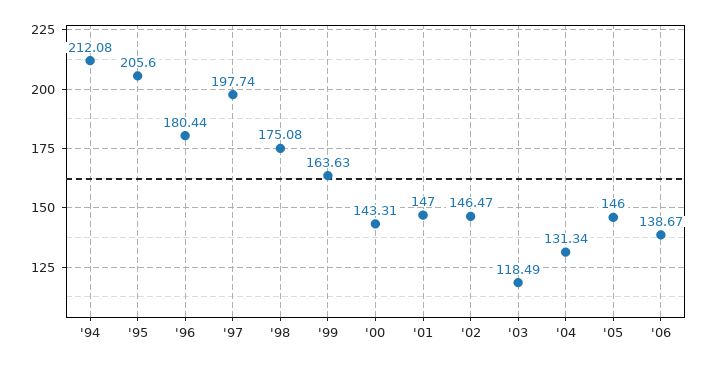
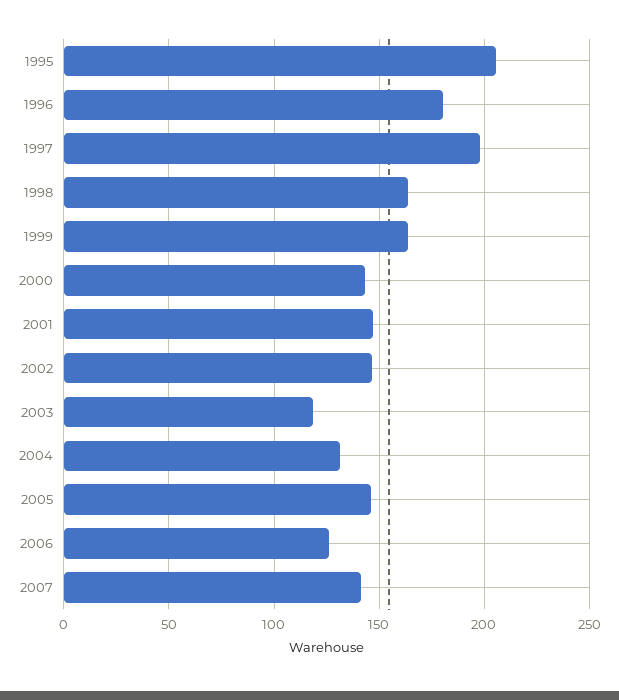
'94: 212.08 -> none
'98: 175.08 -> 165
'06: 138.67 -> 125
2007: none -> 140

